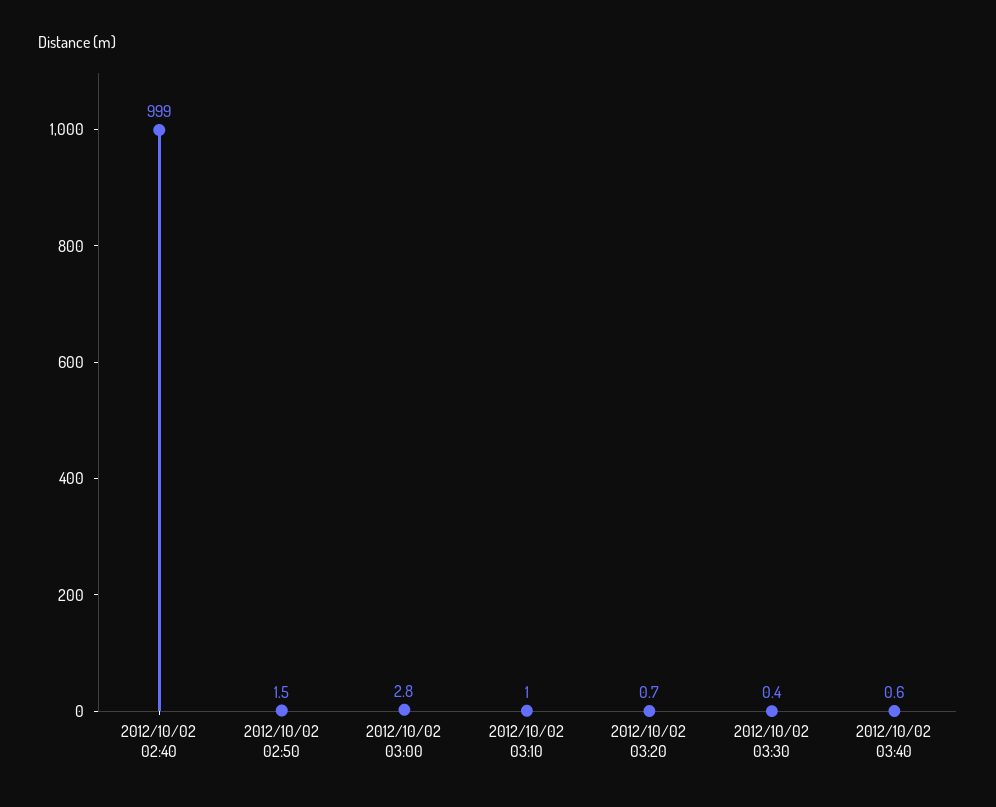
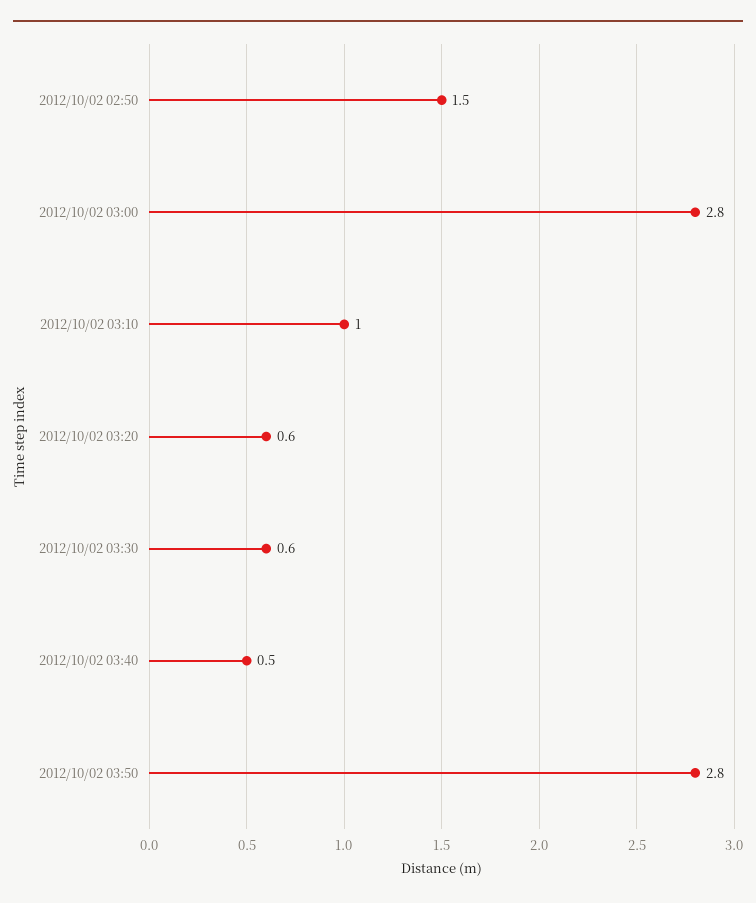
2012/10/02 02:40: 999 -> none
2012/10/02 03:20: 0.7 -> 0.6
2012/10/02 03:30: 0.4 -> 0.6
2012/10/02 03:40: 0.6 -> 0.5
2012/10/02 03:50: none -> 2.8

